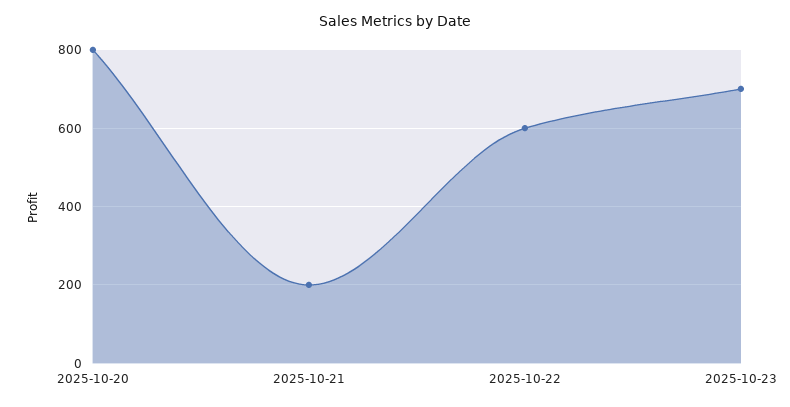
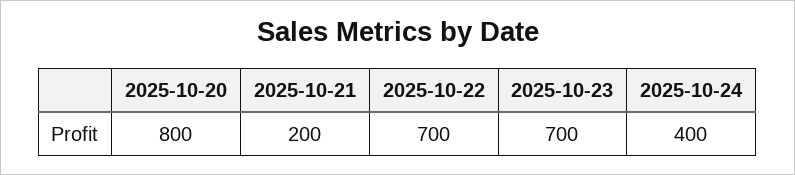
2025-10-22: 600 -> 700
2025-10-24: none -> 400

